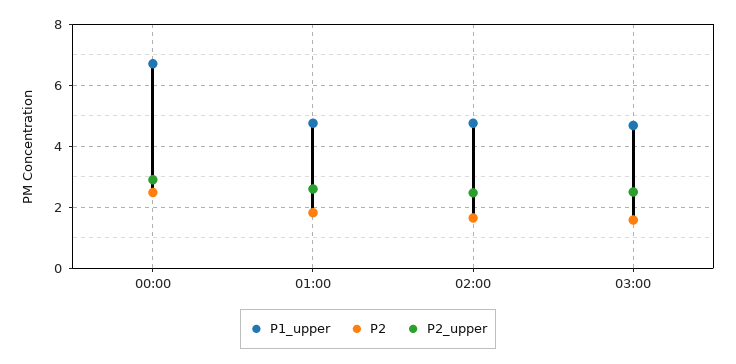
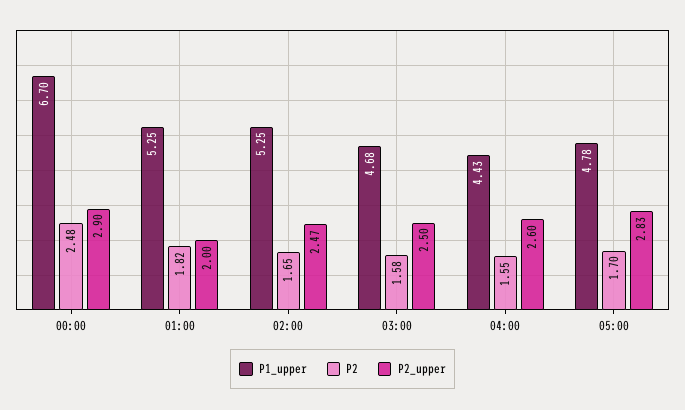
P1_upper, 01:00: 4.8 -> 5.25
P2_upper, 01:00: 2.6 -> 2
P1_upper, 02:00: 4.8 -> 5.25
P1_upper, 04:00: none -> 4.43
P2, 04:00: none -> 1.55
P2_upper, 04:00: none -> 2.6
P1_upper, 05:00: none -> 4.78
P2, 05:00: none -> 1.7
P2_upper, 05:00: none -> 2.83

